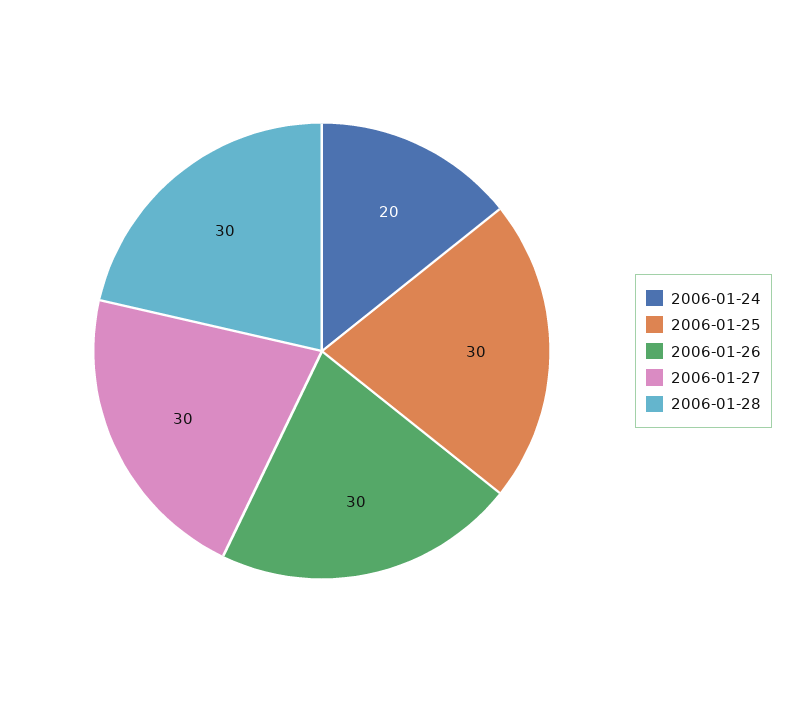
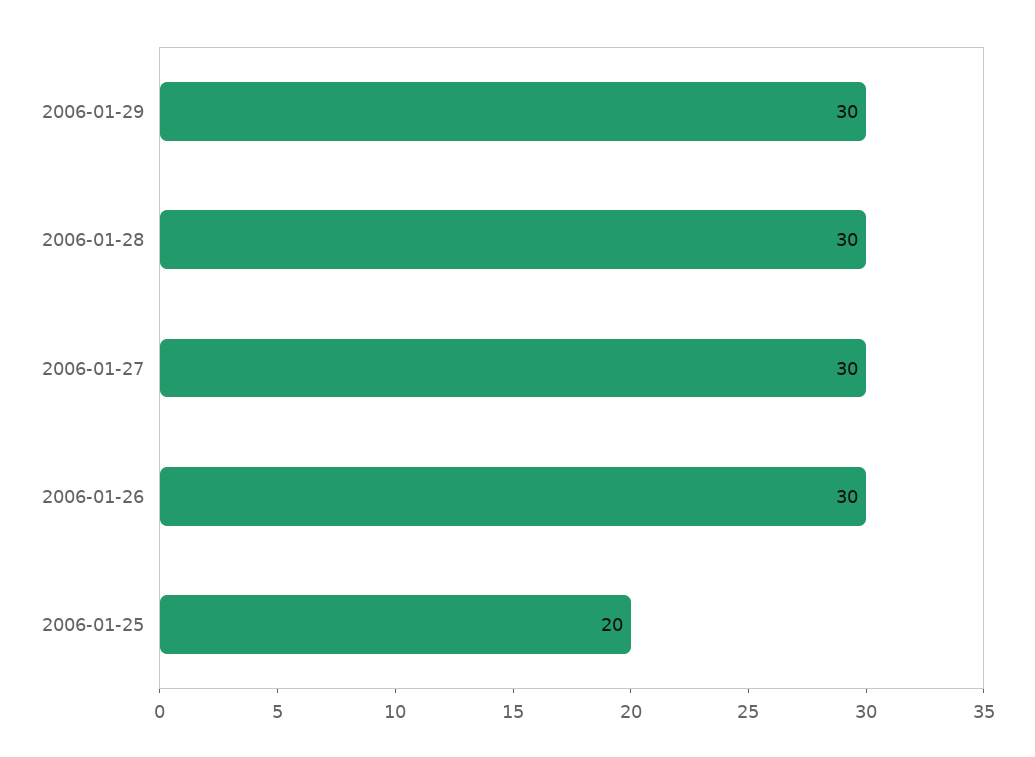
2006-01-24: 20 -> none
2006-01-25: 30 -> 20
2006-01-29: none -> 30

